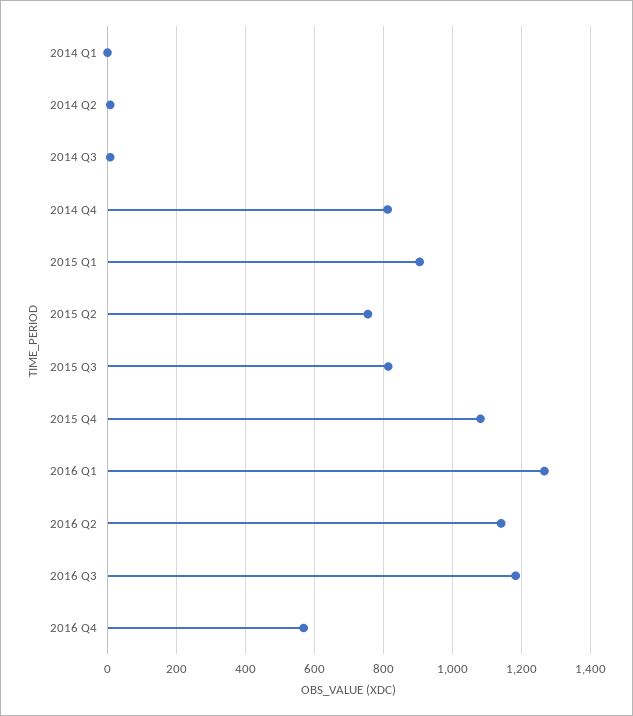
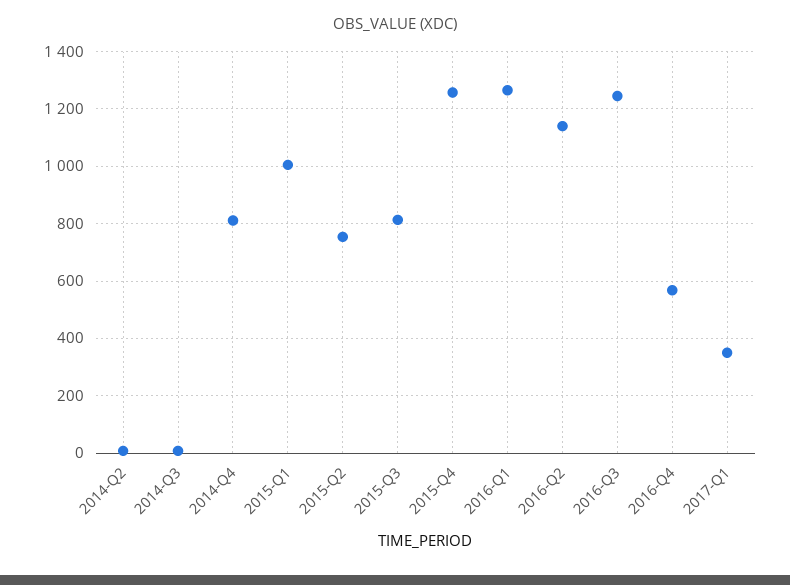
2014 Q1: 0 -> none
2015 Q1: 900 -> 1000
2015 Q4: 1080 -> 1250
2016 Q3: 1180 -> 1250
2017-Q1: none -> 350

